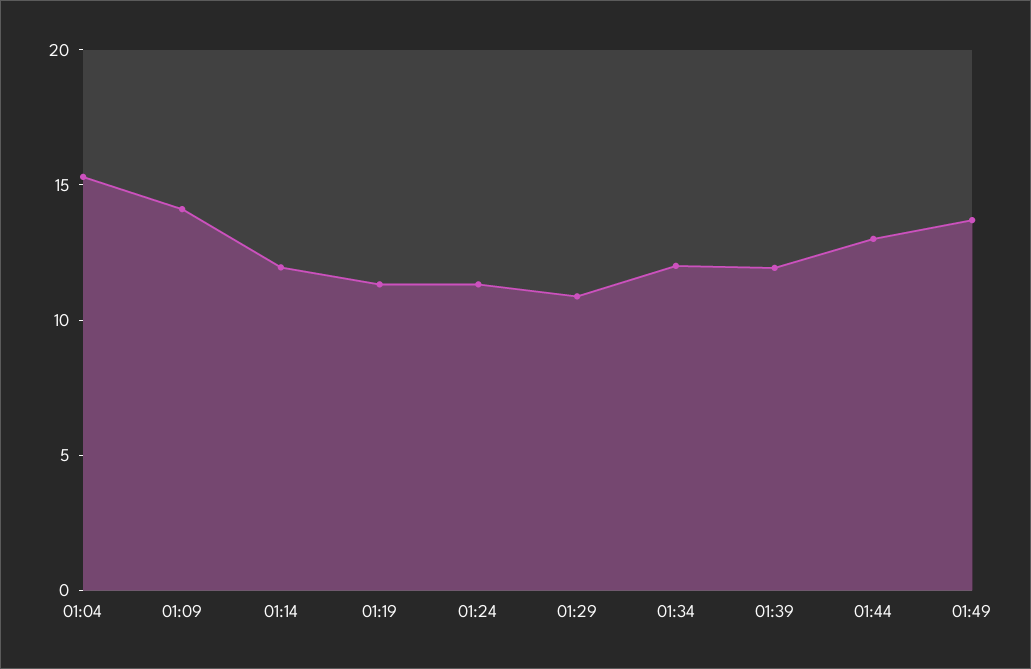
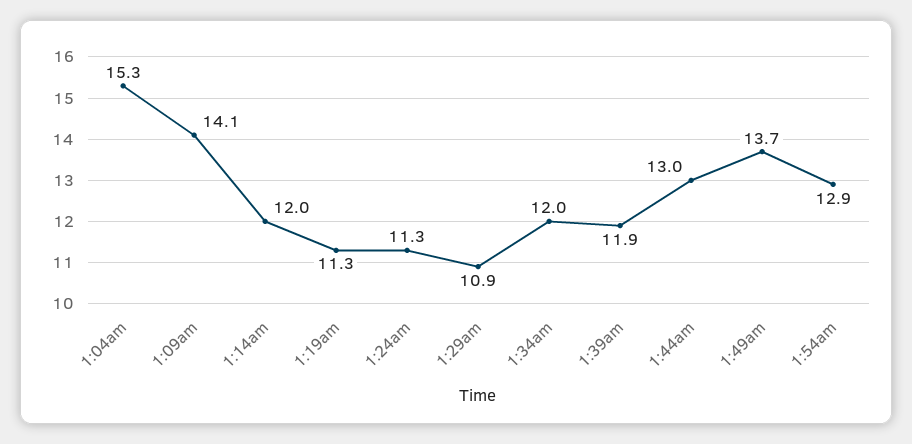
1:54am: none -> 12.9

